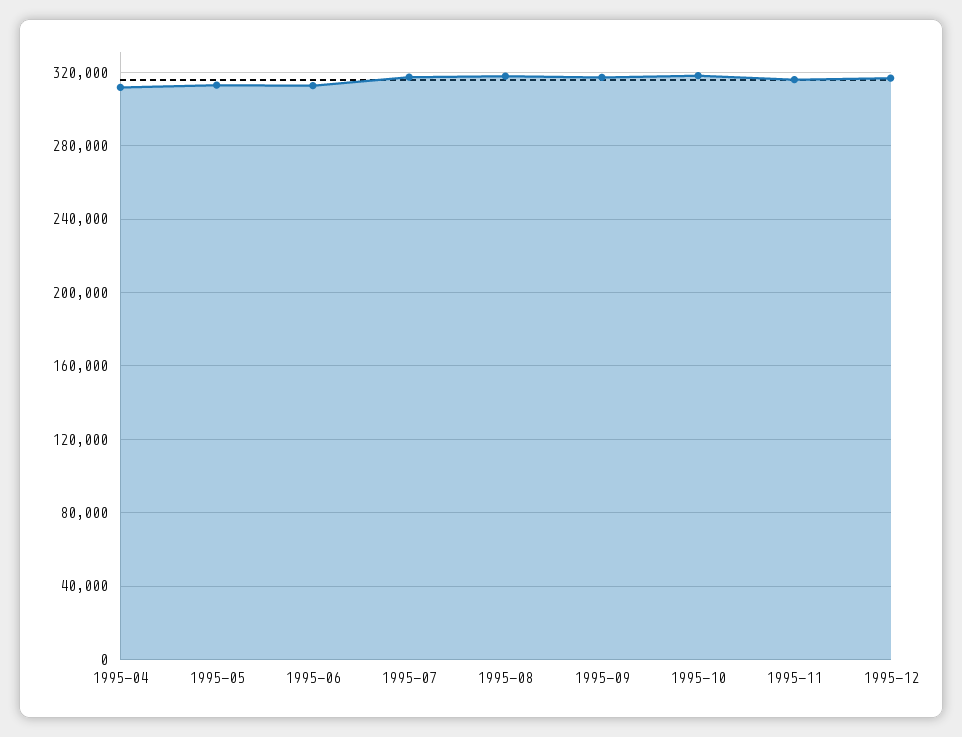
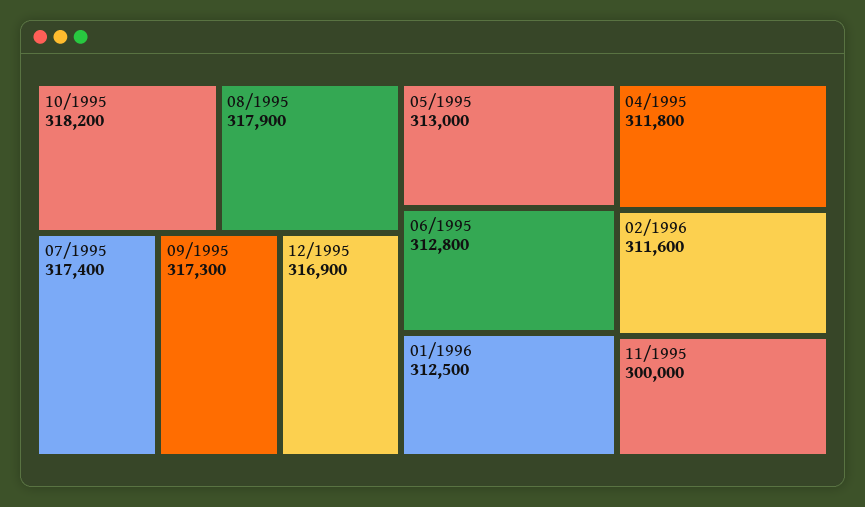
1995-11: 315000 -> 300000
01/1996: none -> 312500
02/1996: none -> 311600

